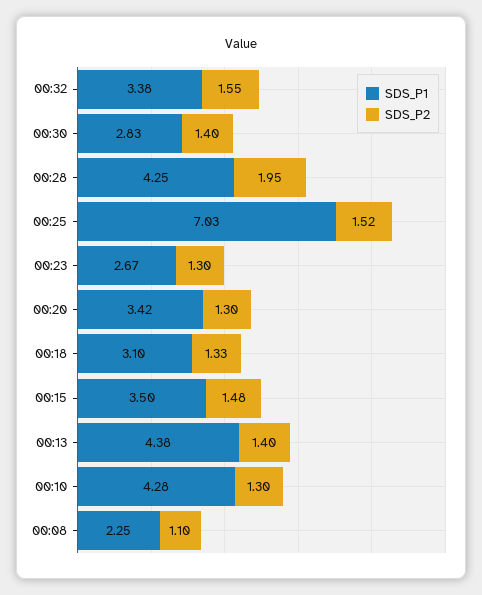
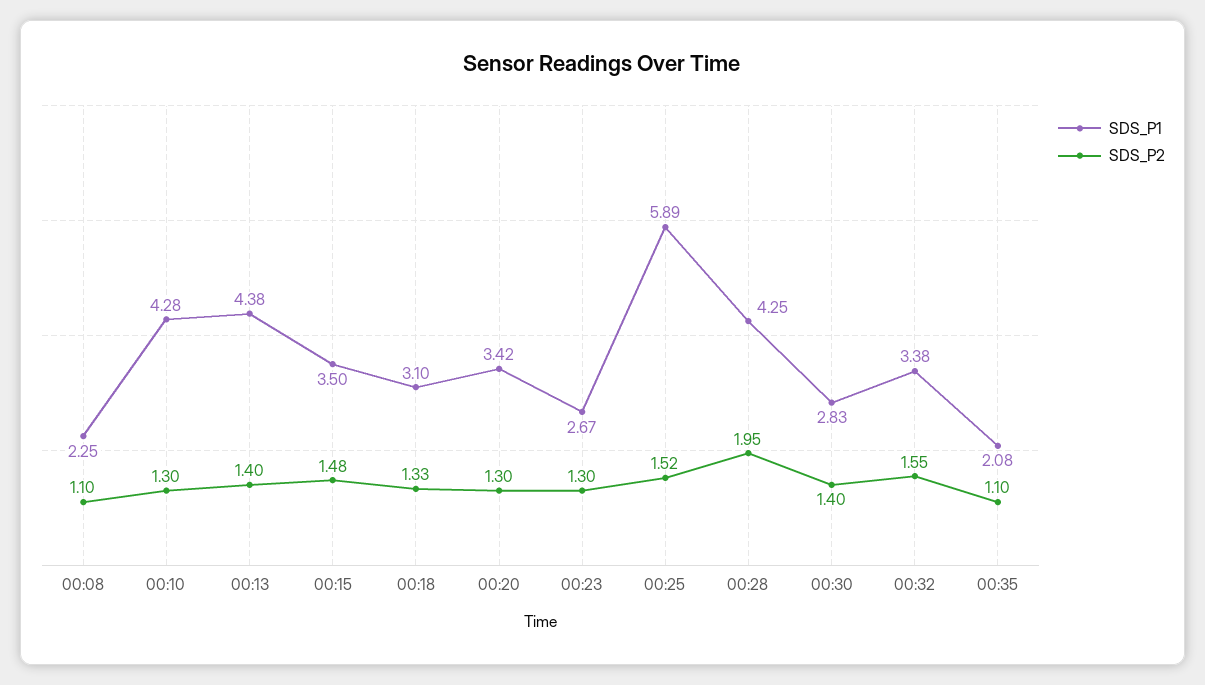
SDS_P1, 00:25: 7.03 -> 5.89
SDS_P1, 00:35: none -> 2.08
SDS_P2, 00:35: none -> 1.1

